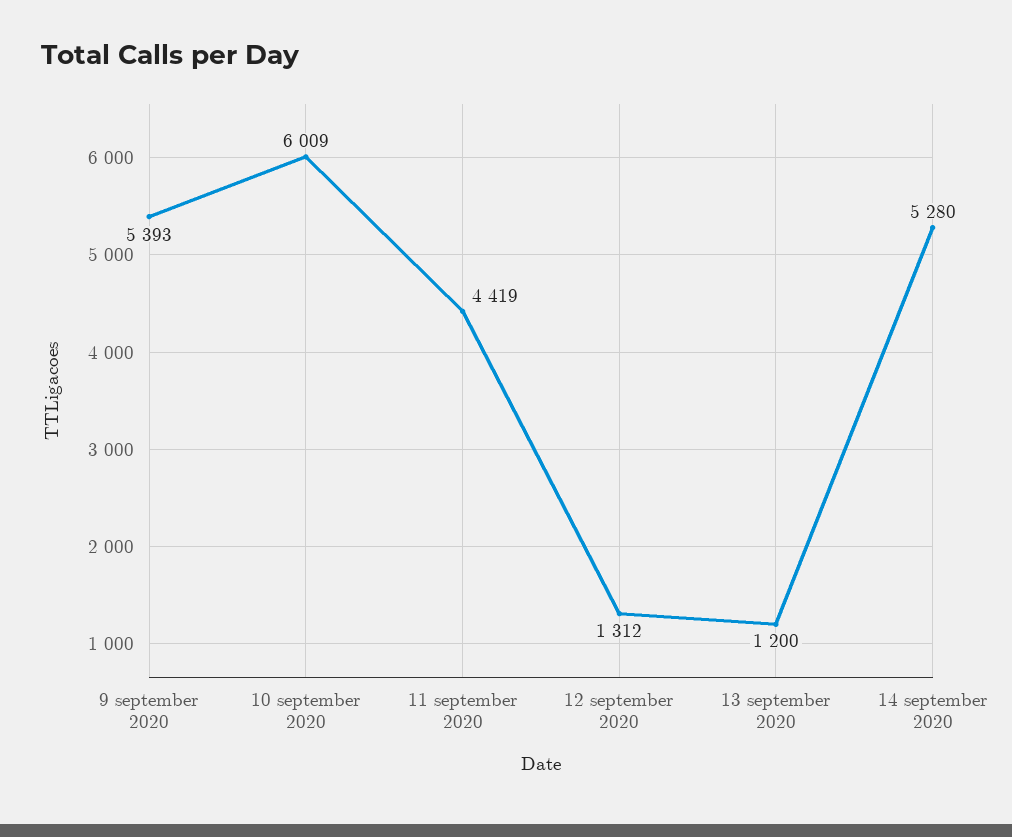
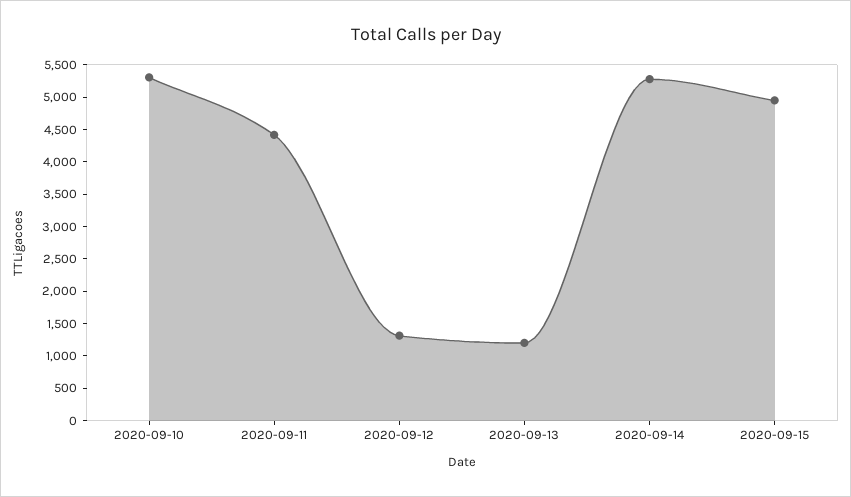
9 september 2020: 5393 -> none
10 september 2020: 6009 -> 5250
2020-09-15: none -> 5000

